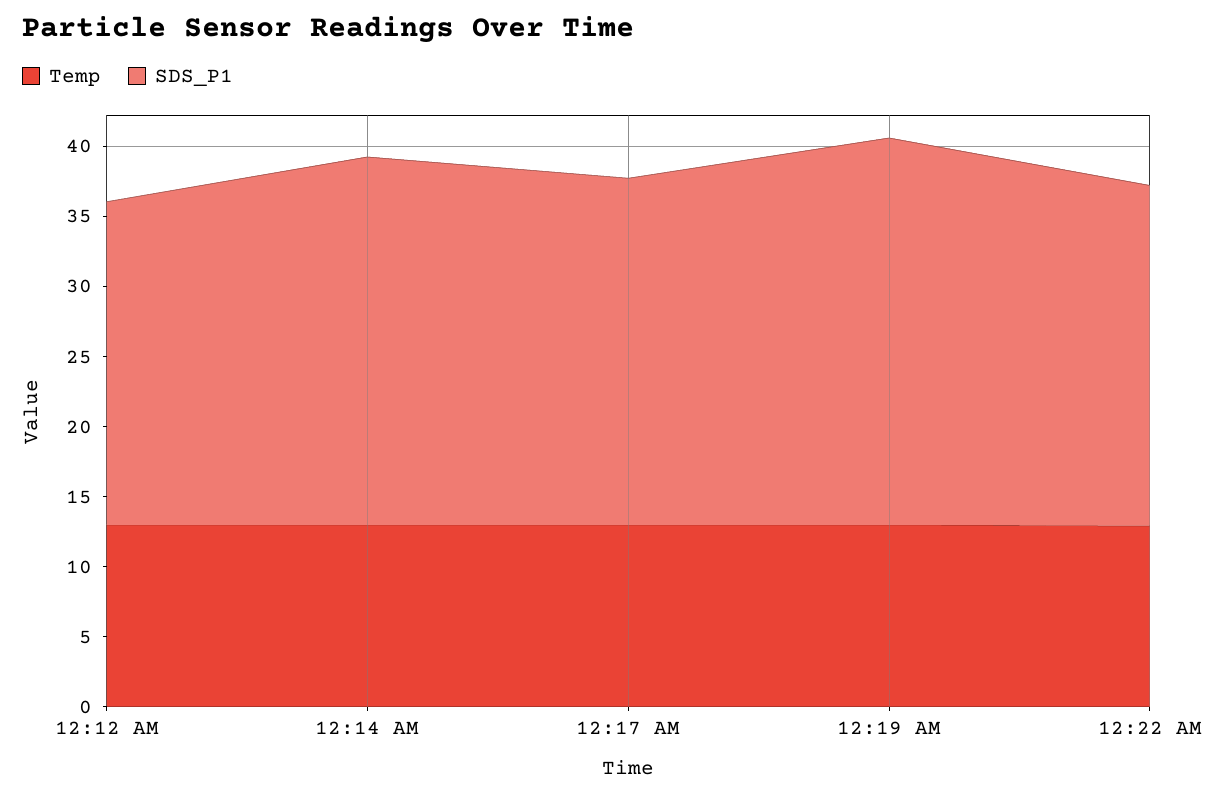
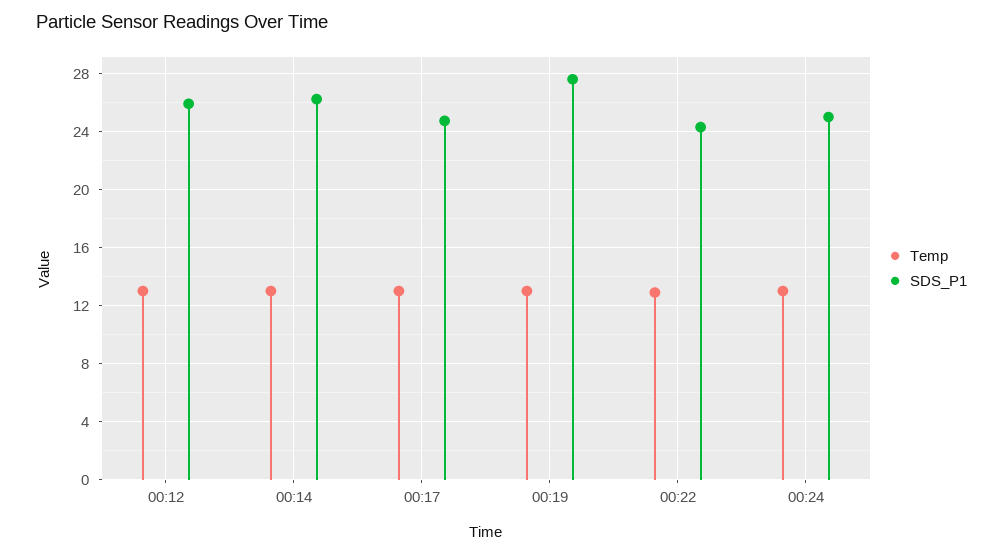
SDS_P1, 12:12 AM: 23 -> 26
Temp, 00:24: none -> 13
SDS_P1, 00:24: none -> 25

